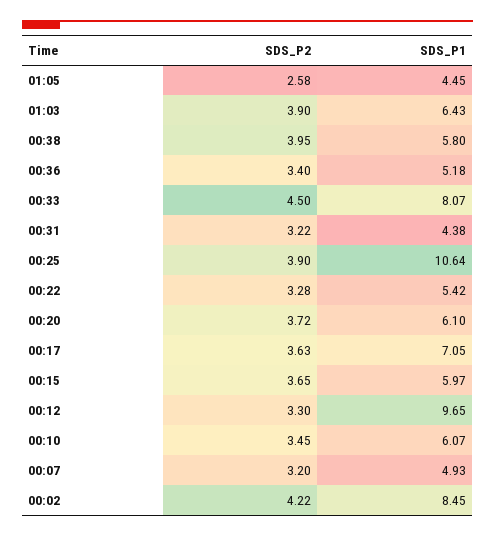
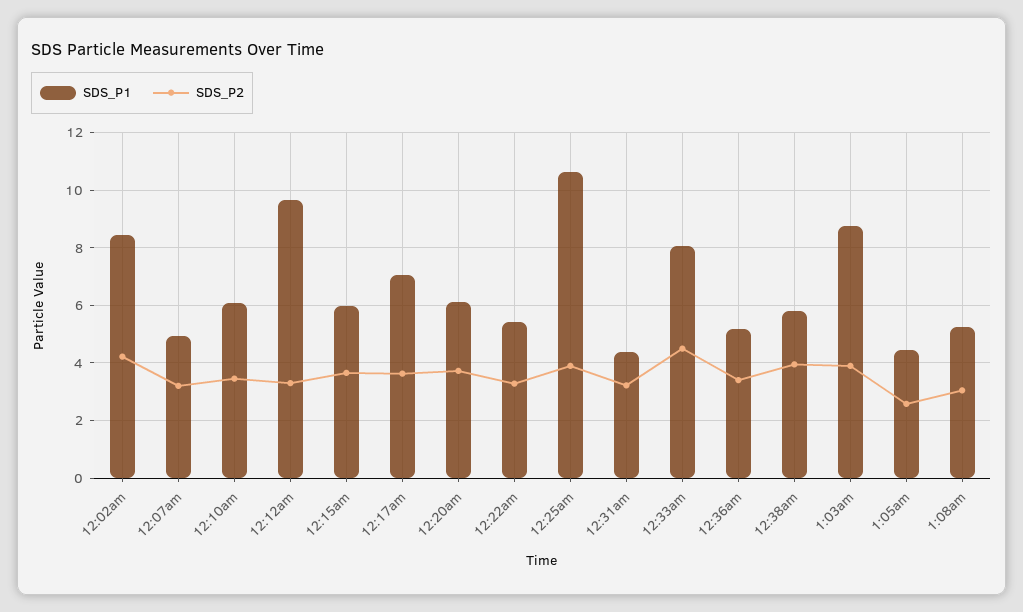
SDS_P1, 01:03: 6.43 -> 8.75
SDS_P1, 1:08am: none -> 5.25
SDS_P2, 1:08am: none -> 3

